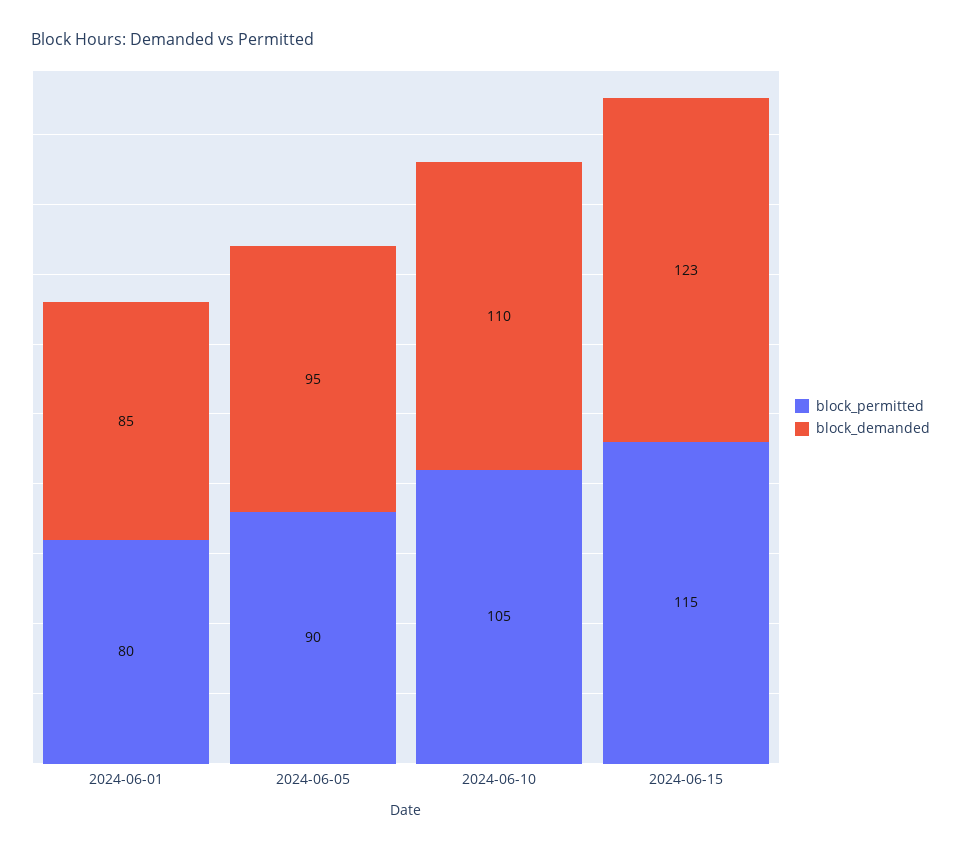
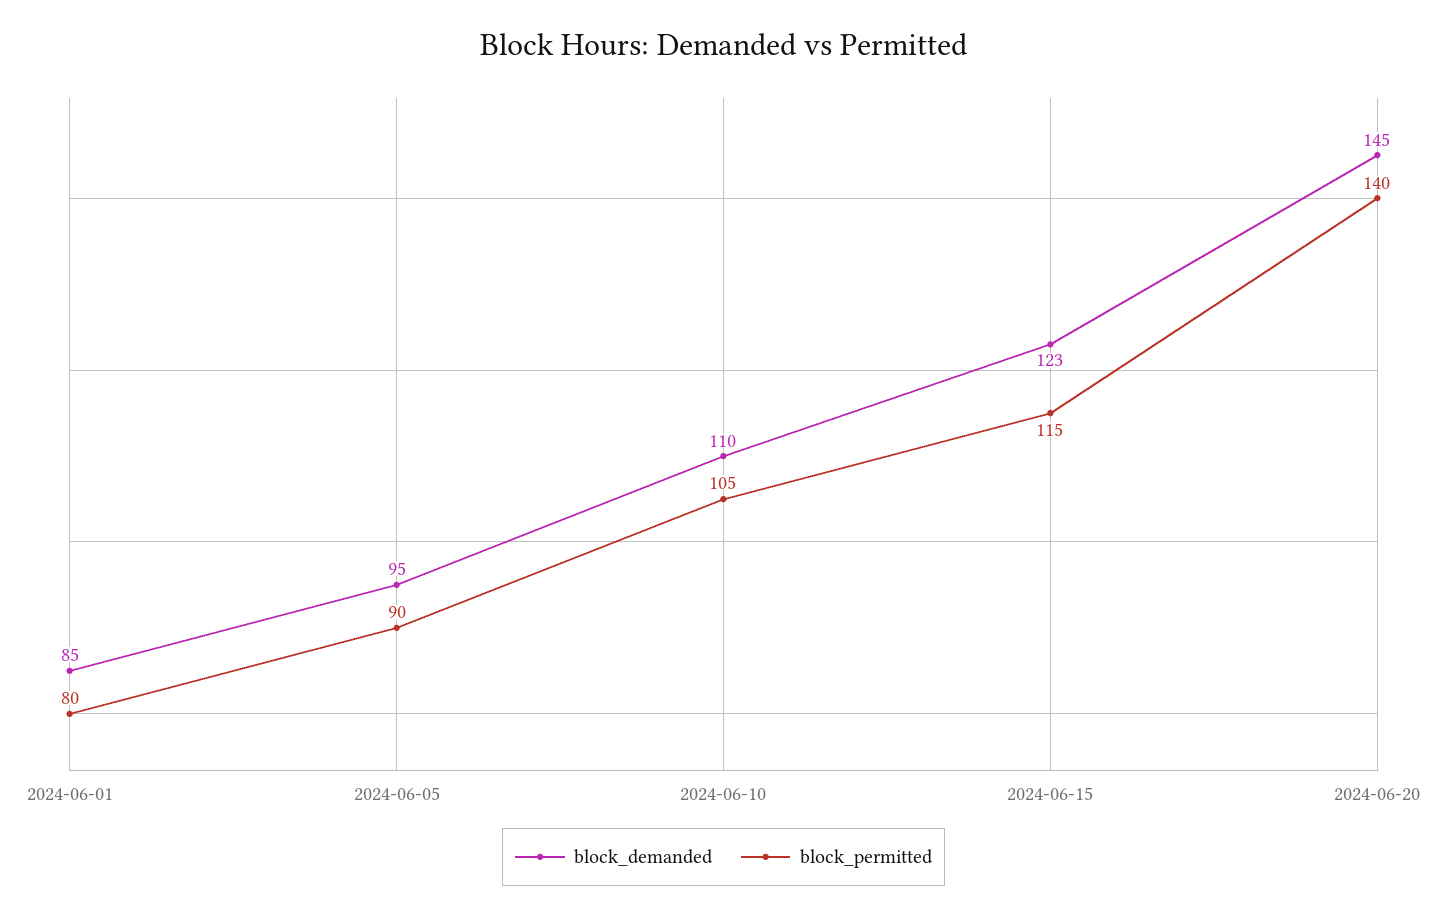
block_demanded, 2024-06-20: none -> 145
block_permitted, 2024-06-20: none -> 140

